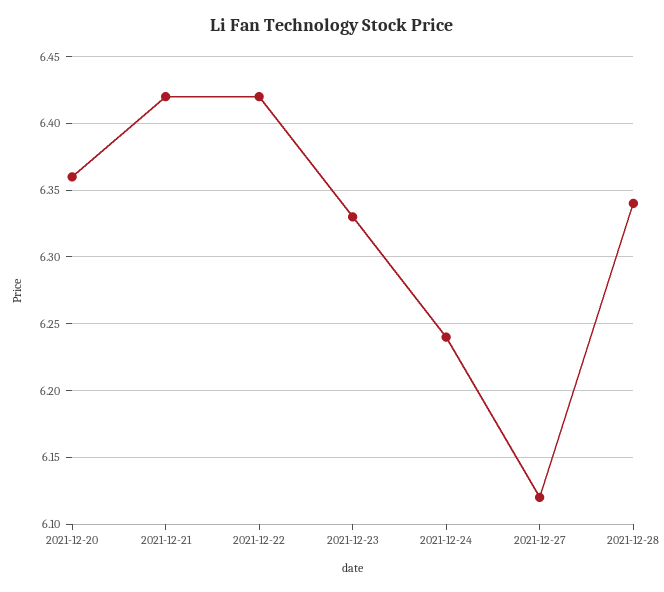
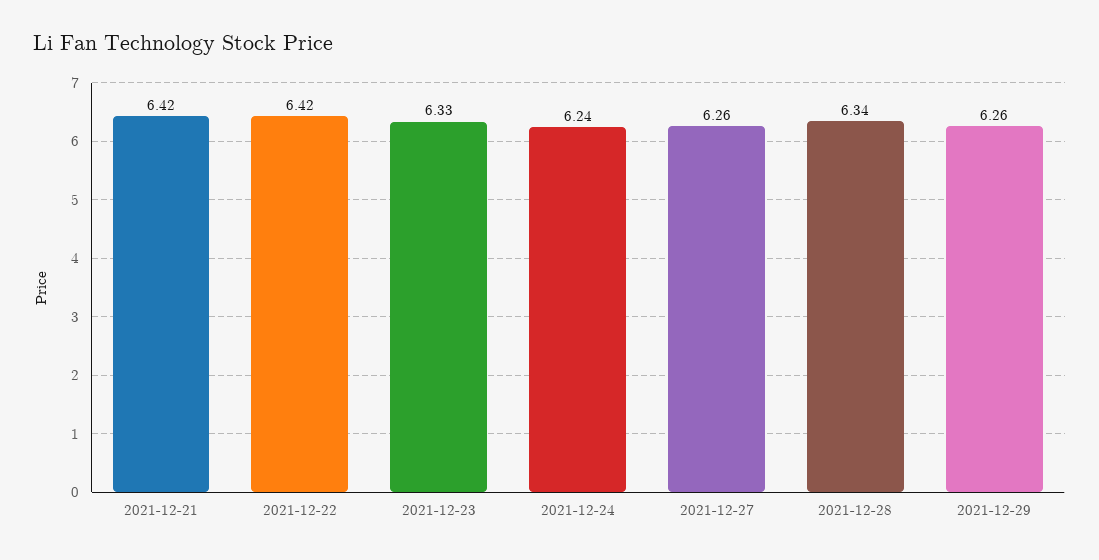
2021-12-20: 6.36 -> none
2021-12-27: 6.12 -> 6.26
2021-12-29: none -> 6.26

